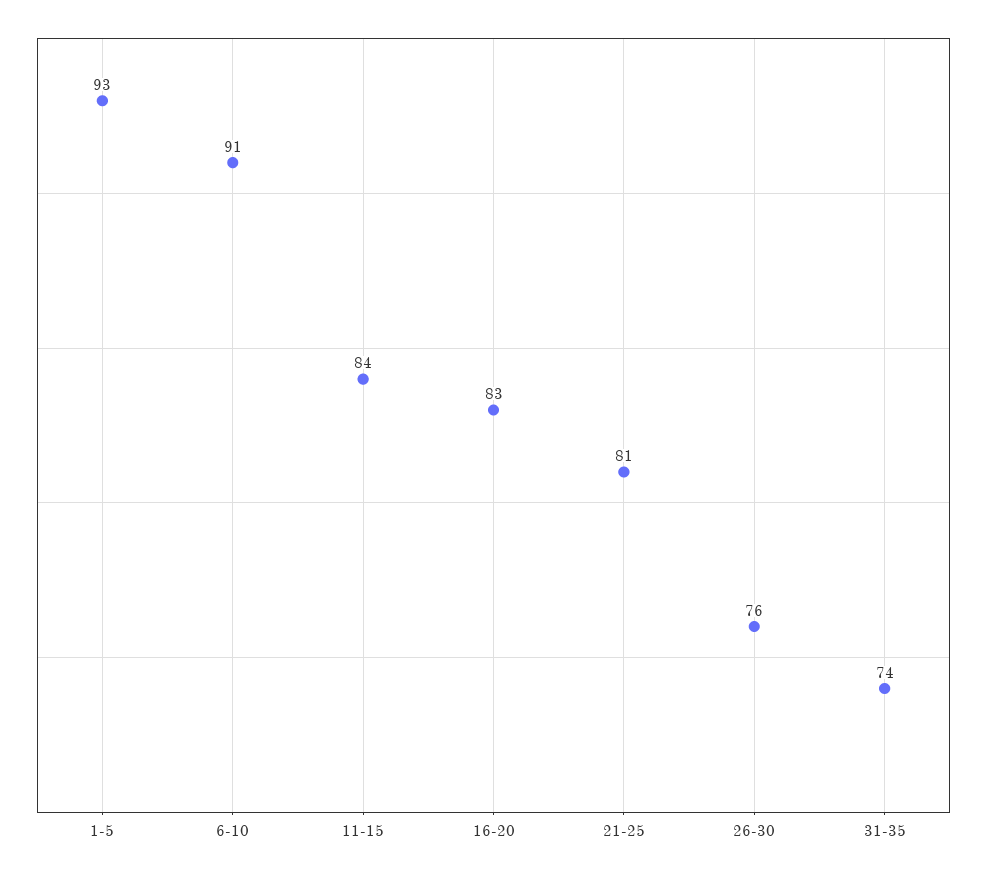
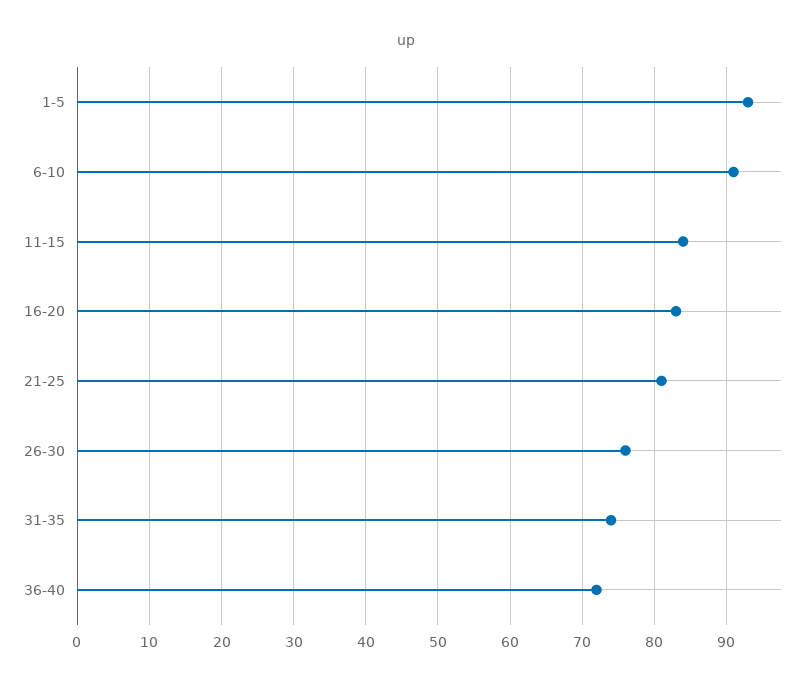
36-40: none -> 72

